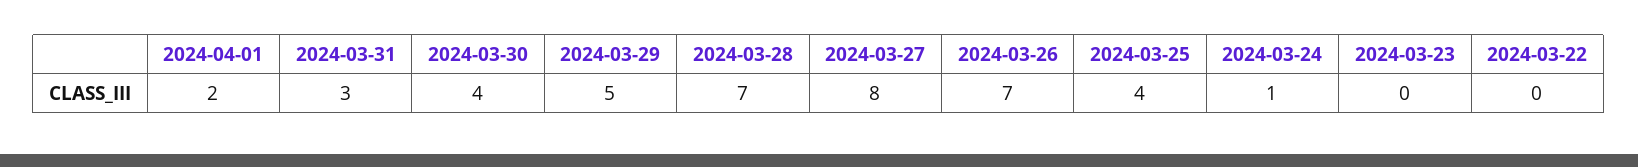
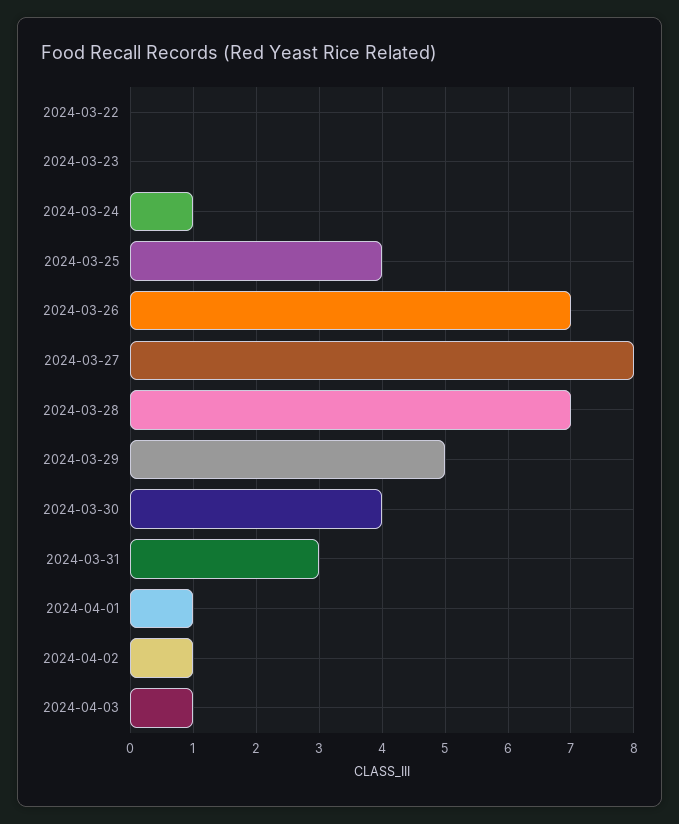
2024-04-01: 2 -> 1
2024-04-02: none -> 1
2024-04-03: none -> 1

